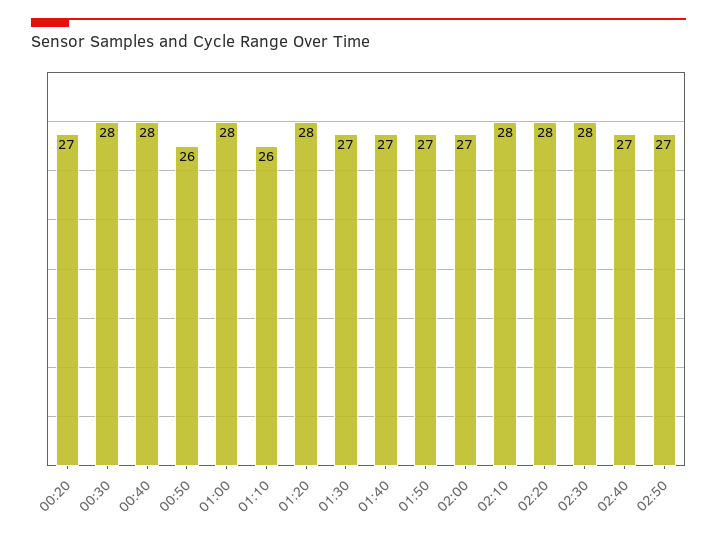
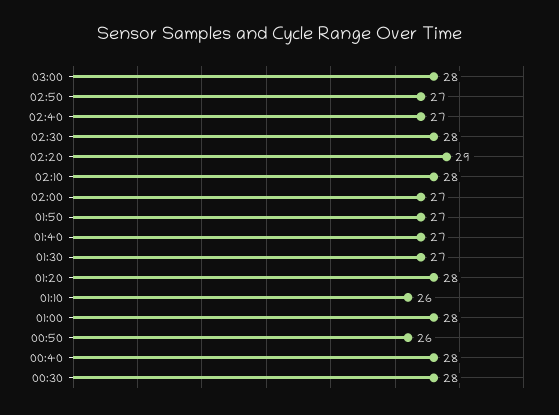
00:20: 27 -> none
02:20: 28 -> 29
03:00: none -> 28

